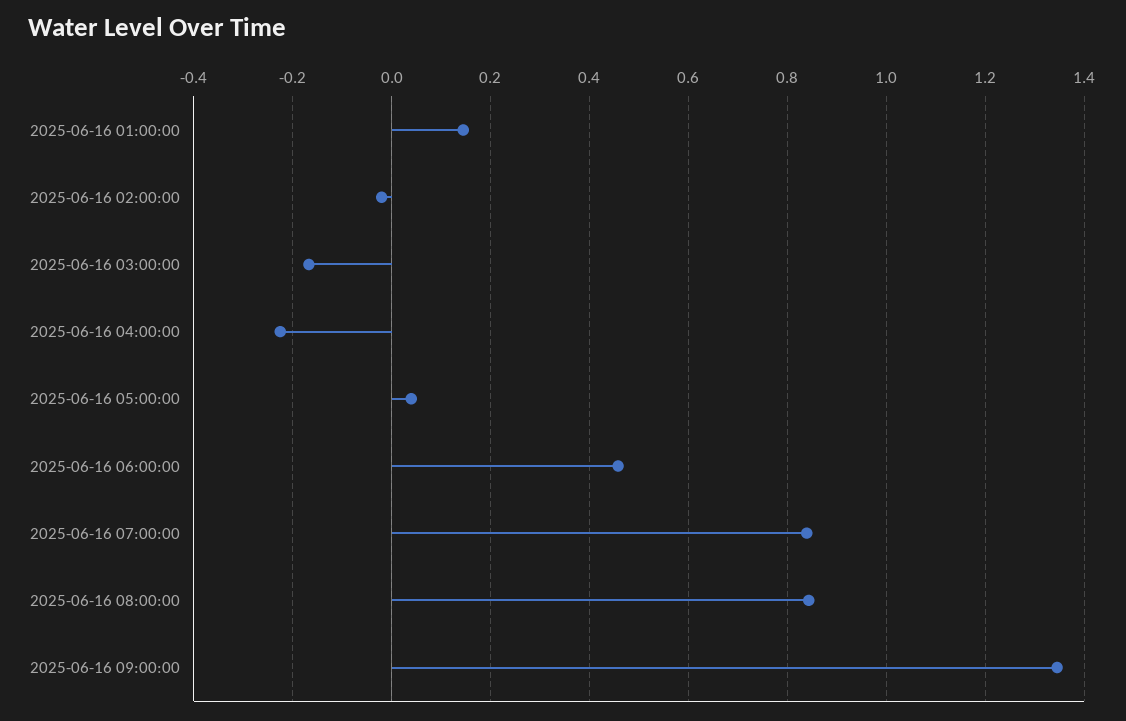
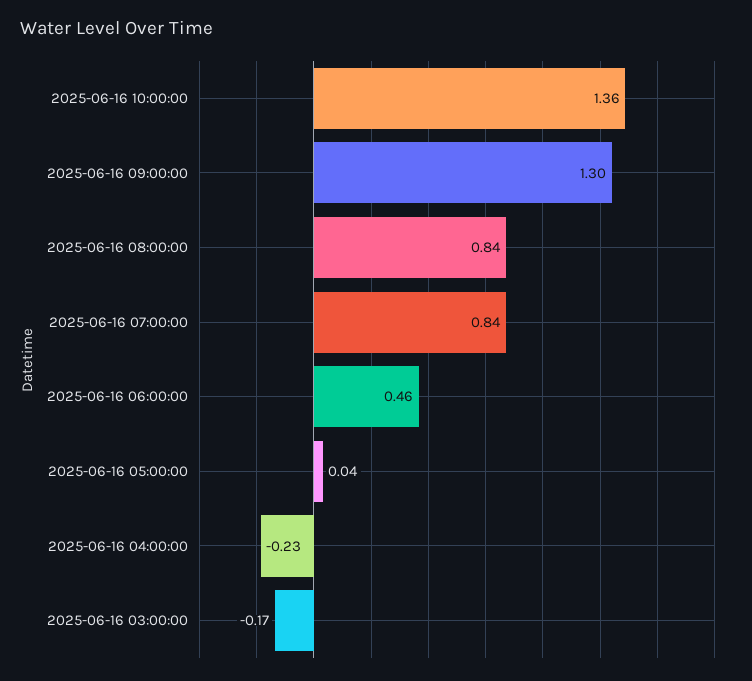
2025-06-16 01:00:00: 0.14 -> none
2025-06-16 02:00:00: -0.02 -> none
2025-06-16 09:00:00: 1.34 -> 1.3
2025-06-16 10:00:00: none -> 1.36

